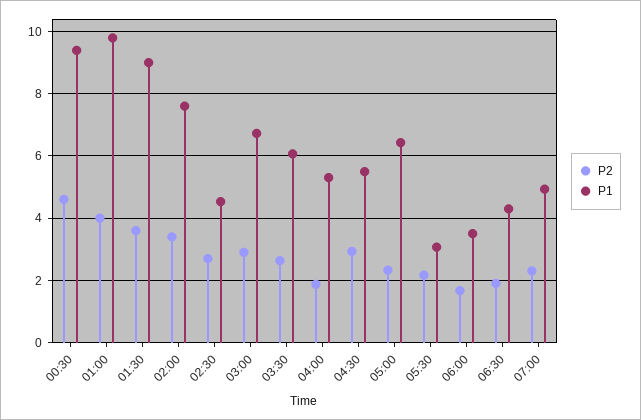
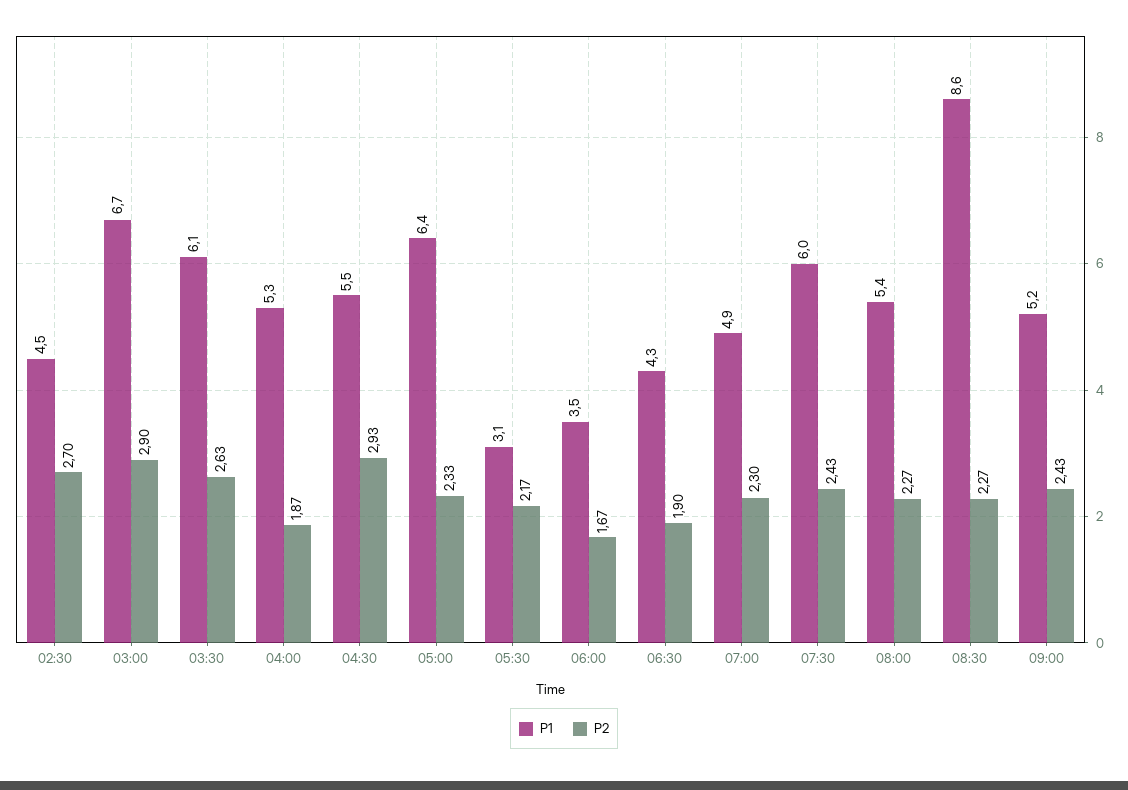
P2, 00:30: 4.6 -> none
P1, 00:30: 9.4 -> none
P2, 01:00: 4 -> none
P1, 01:00: 9.8 -> none
P2, 01:30: 3.6 -> none
P1, 01:30: 9 -> none
P2, 02:00: 3.4 -> none
P1, 02:00: 7.6 -> none
P1, 07:30: none -> 6
P2, 07:30: none -> 2.43
P1, 08:00: none -> 5.4
P2, 08:00: none -> 2.27
P1, 08:30: none -> 8.6
P2, 08:30: none -> 2.27
P1, 09:00: none -> 5.2
P2, 09:00: none -> 2.43

